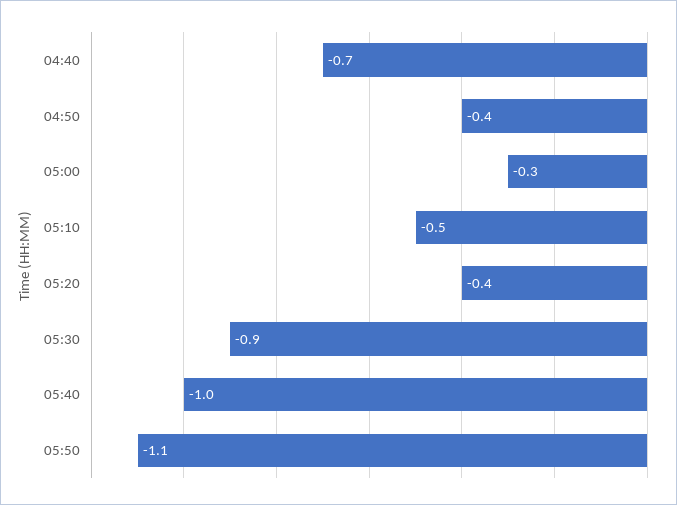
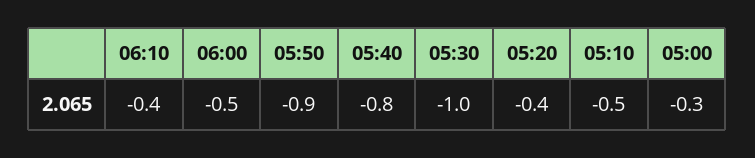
04:40: -0.7 -> none
04:50: -0.4 -> none
05:30: -0.9 -> -1
05:40: -1 -> -0.8
05:50: -1.1 -> -0.9
06:10: none -> -0.4
06:00: none -> -0.5

